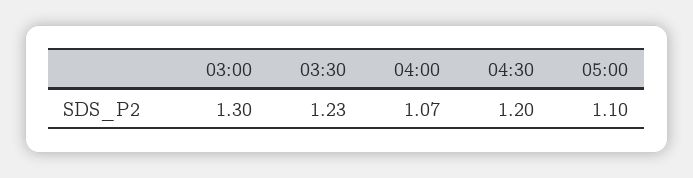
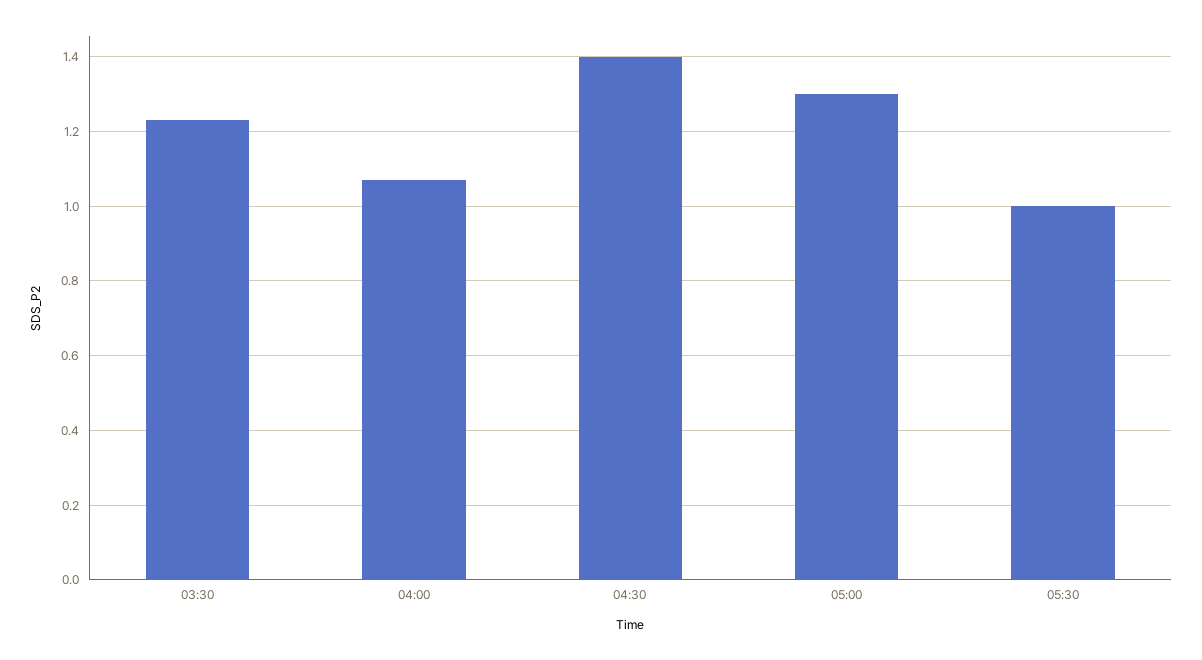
03:00: 1.3 -> none
04:30: 1.2 -> 1.4
05:00: 1.1 -> 1.3
05:30: none -> 1

